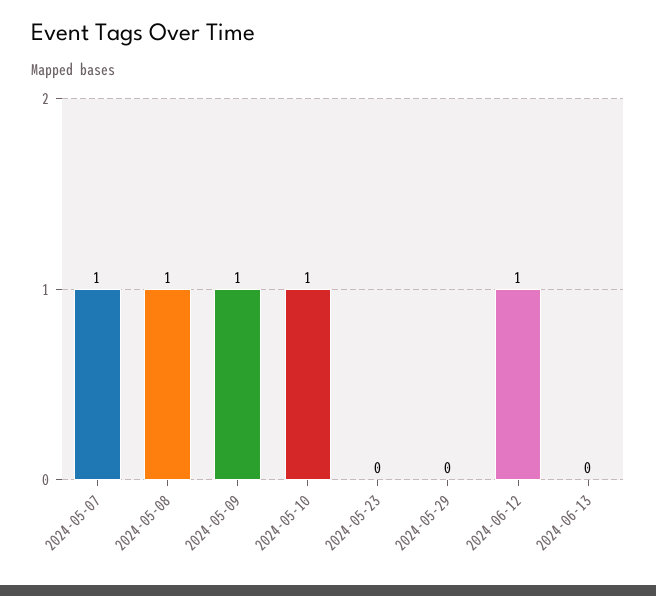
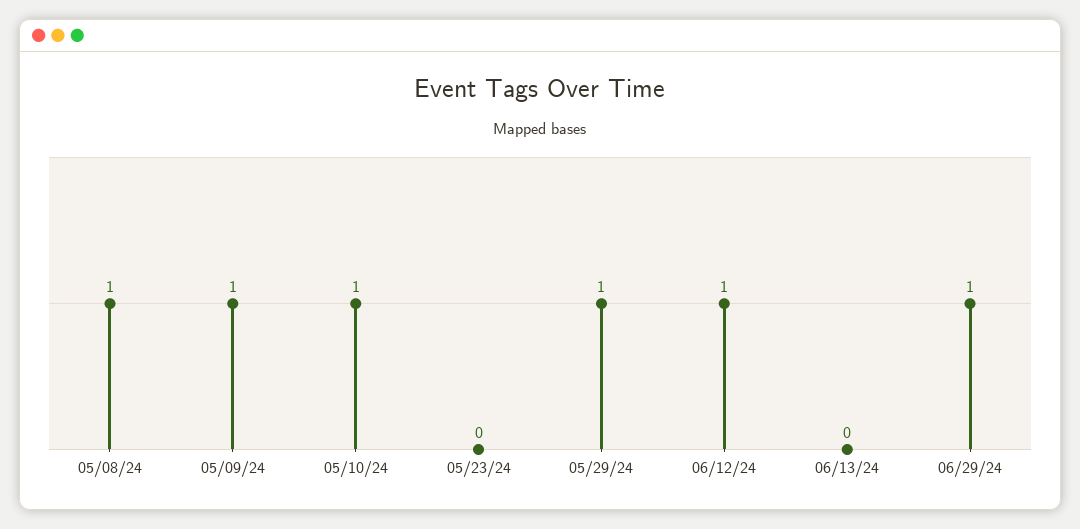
2024-05-07: 1 -> none
2024-05-29: 0 -> 1
06/29/24: none -> 1

